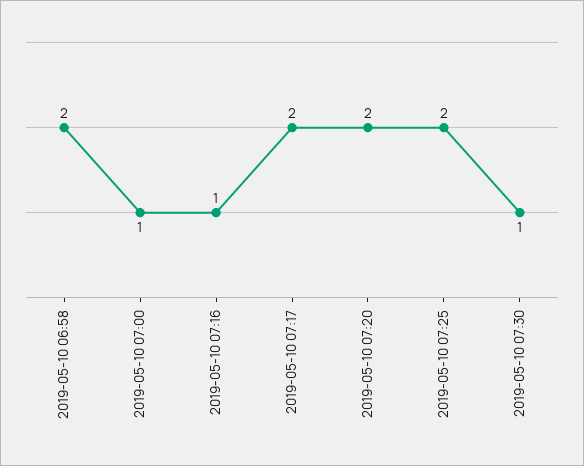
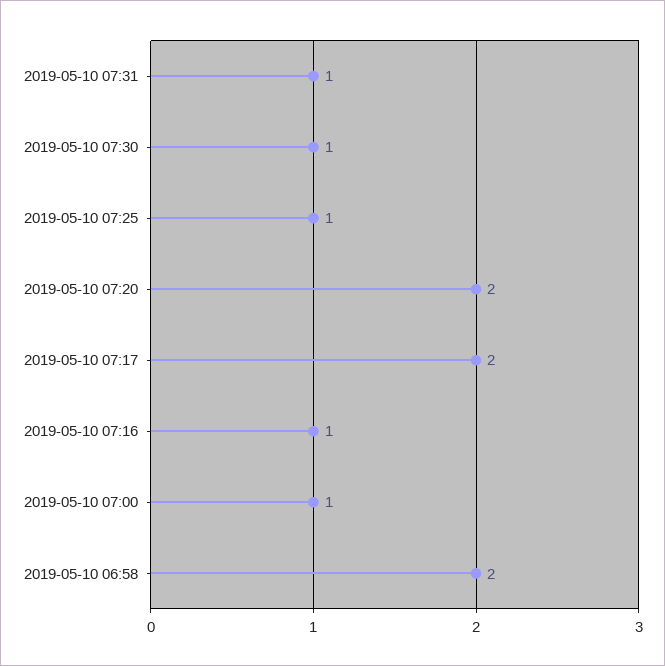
2019-05-10 07:25: 2 -> 1
2019-05-10 07:31: none -> 1

